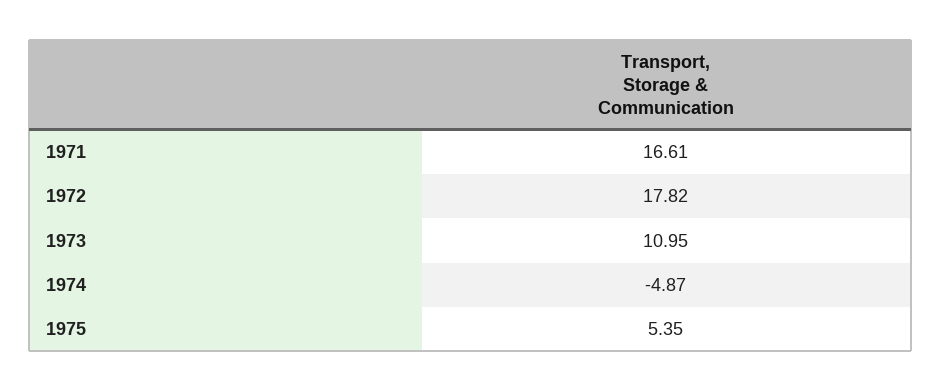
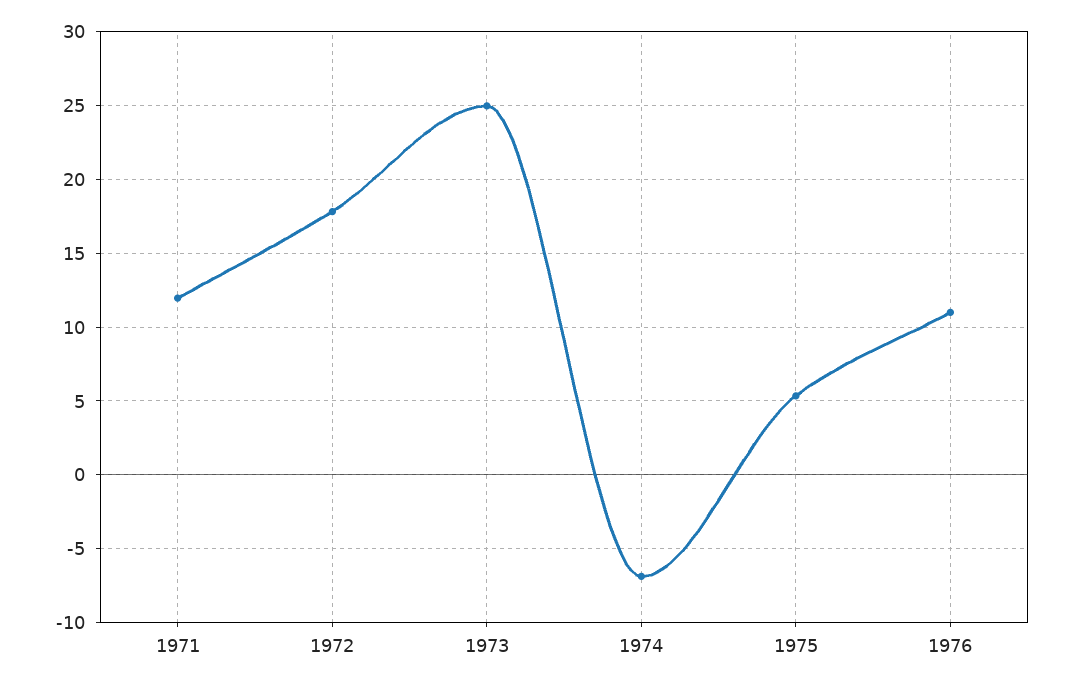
1971: 16.61 -> 12
1973: 10.95 -> 25
1974: -4.87 -> -7
1976: none -> 11

